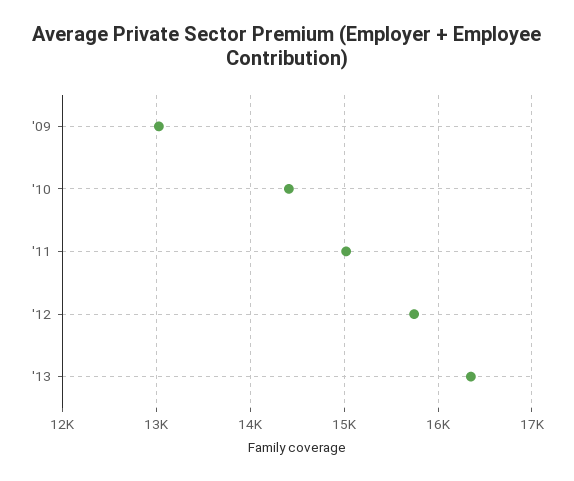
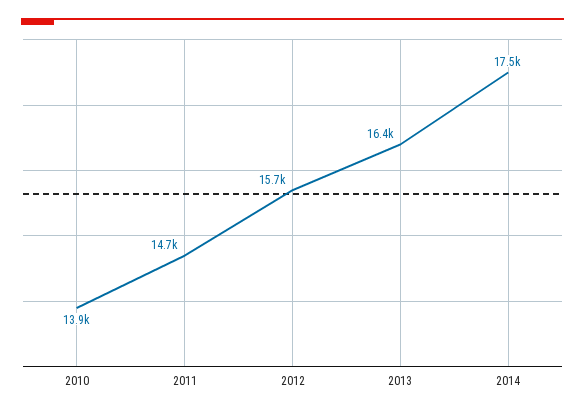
'09: 13000 -> none
'10: 14400 -> 13900
'11: 15000 -> 14700
2014: none -> 17500

